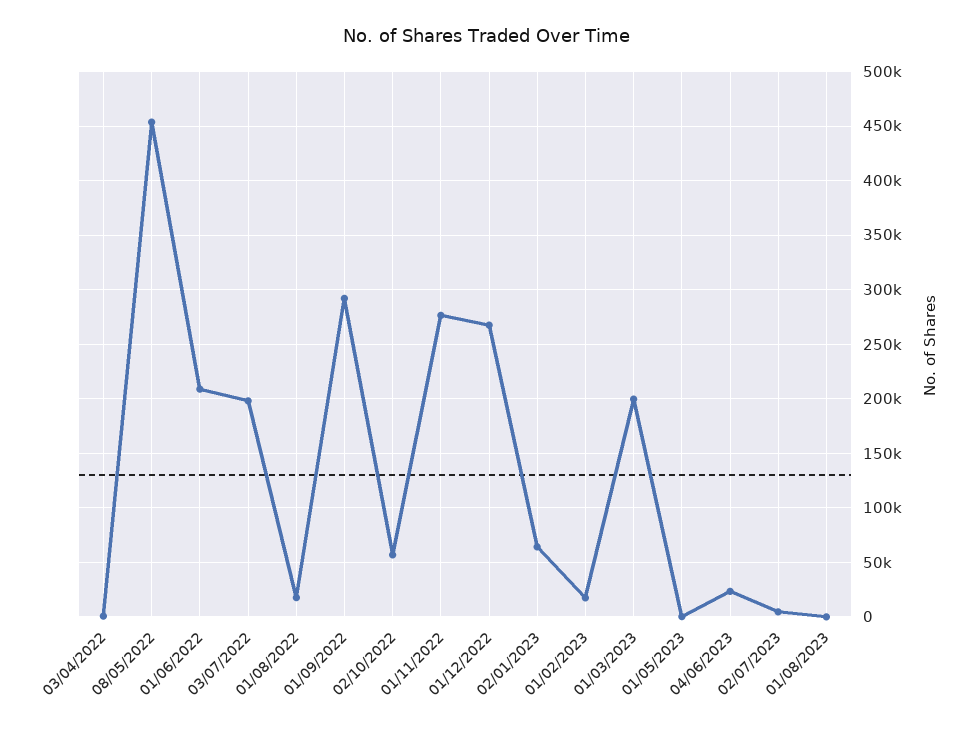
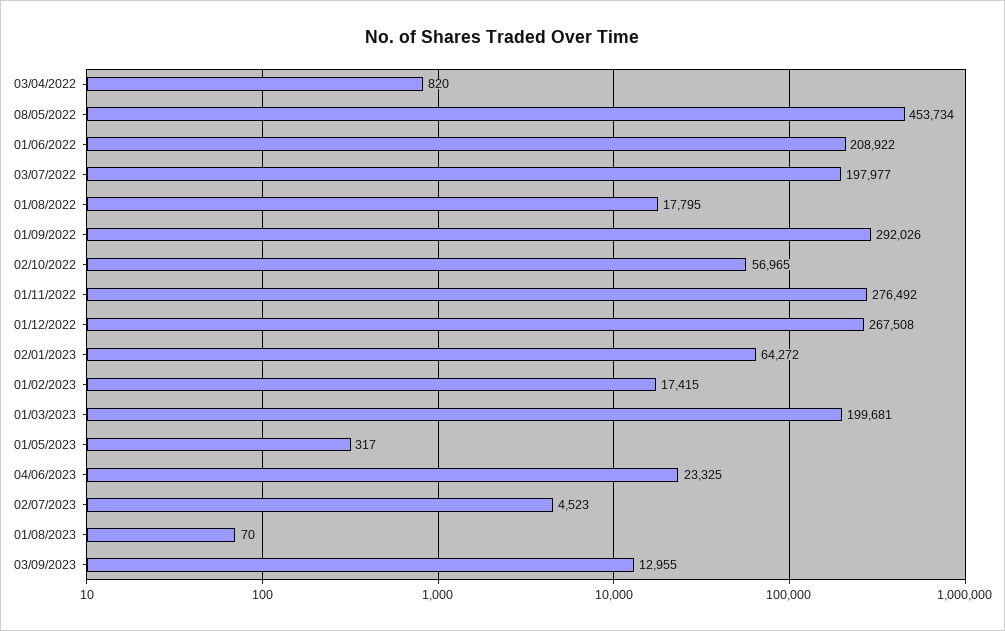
03/09/2023: none -> 12955

